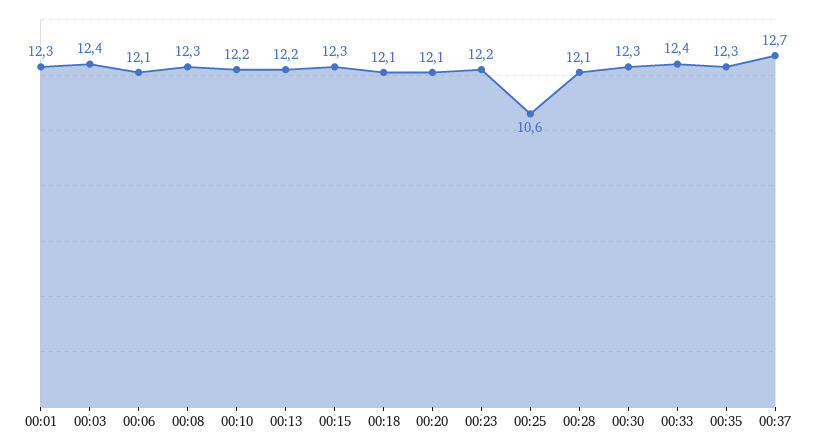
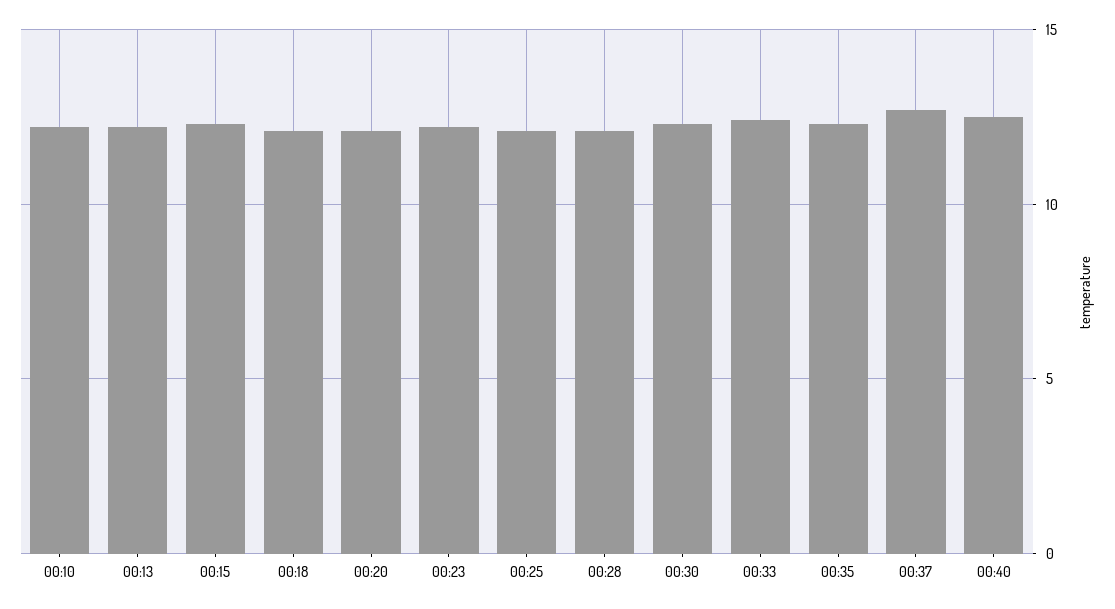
00:01: 12.3 -> none
00:03: 12.4 -> none
00:06: 12.1 -> none
00:08: 12.3 -> none
00:25: 10.6 -> 12
00:40: none -> 12.5

